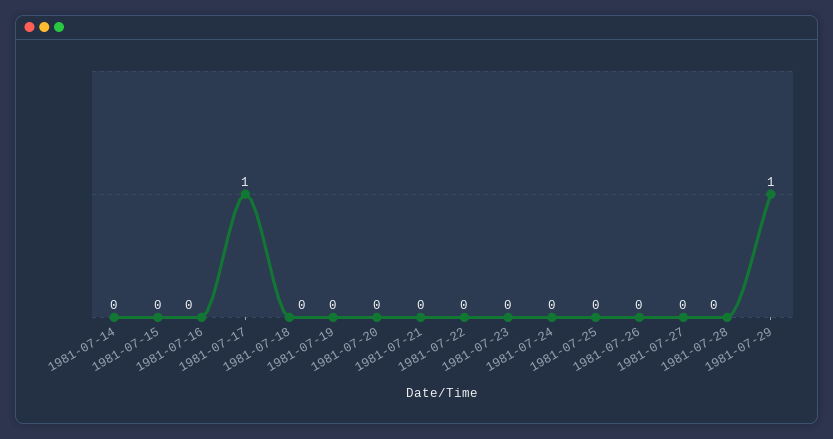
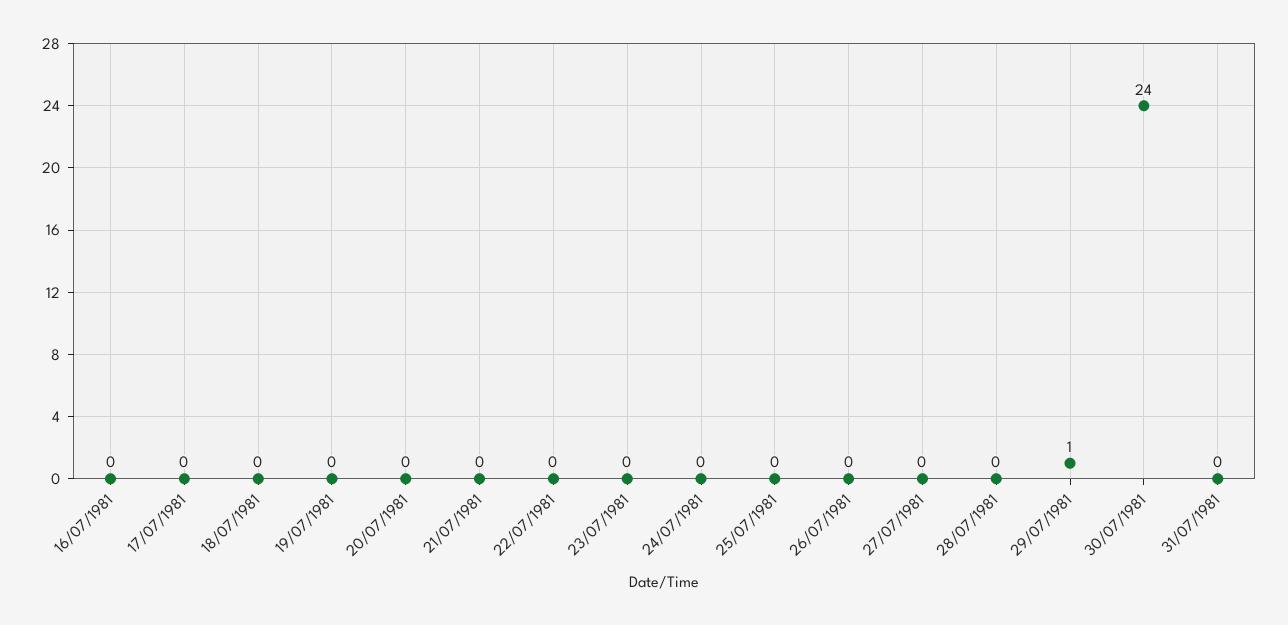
1981-07-14: 0 -> none
1981-07-15: 0 -> none
1981-07-17: 1 -> 0
30/07/1981: none -> 24
31/07/1981: none -> 0

